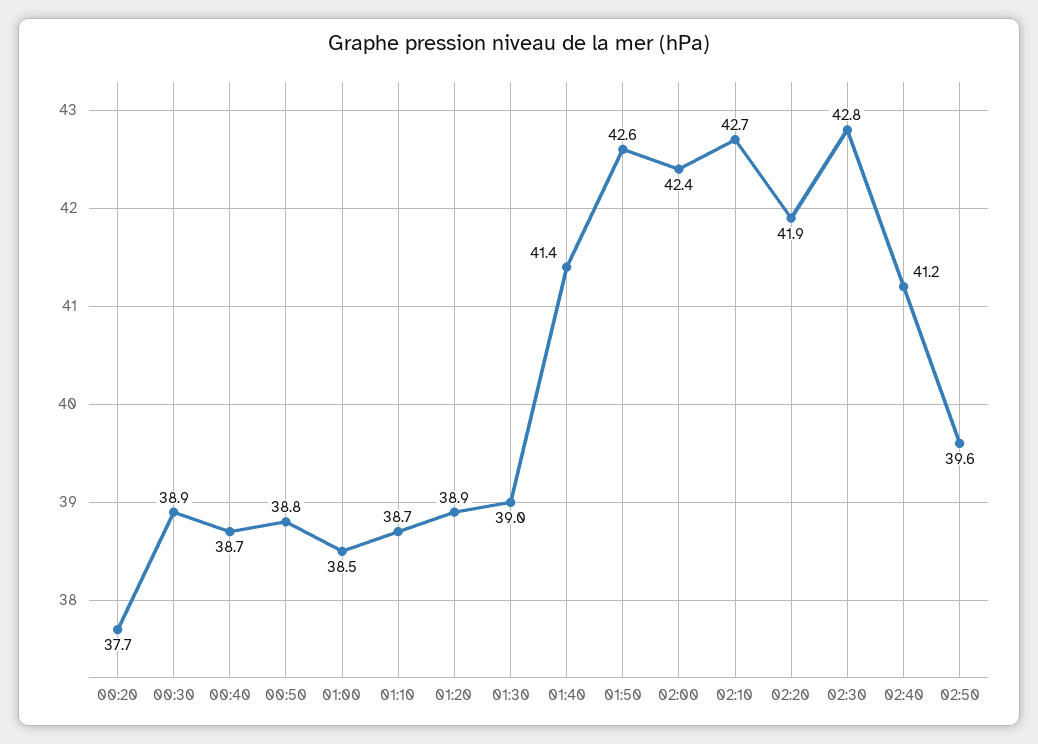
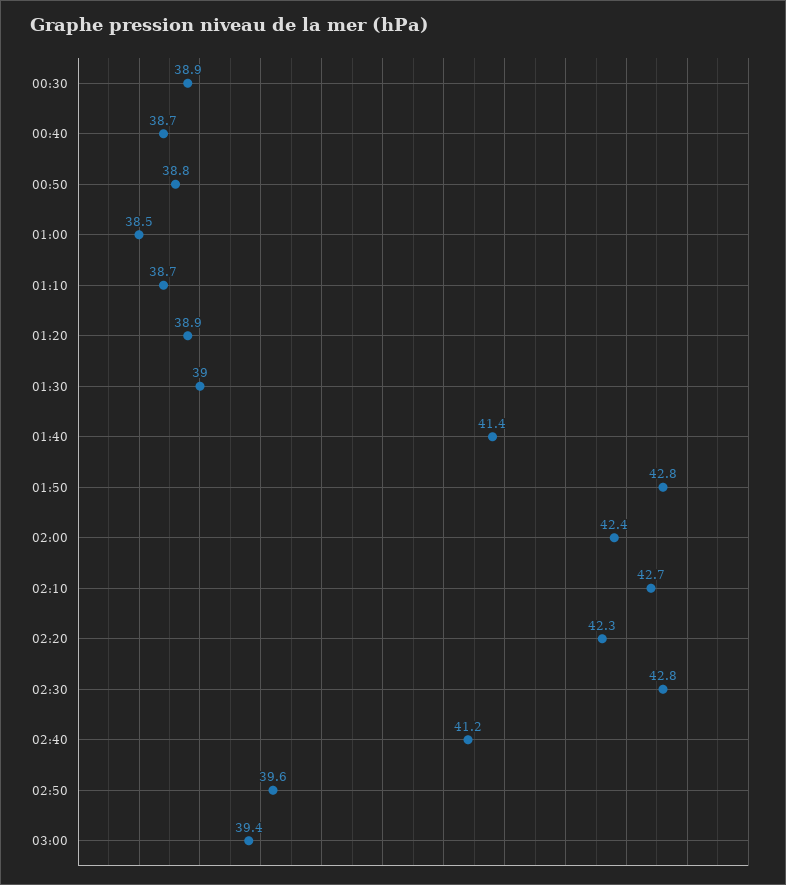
00:20: 37.7 -> none
01:50: 42.6 -> 42.8
02:20: 41.9 -> 42.3
03:00: none -> 39.4

